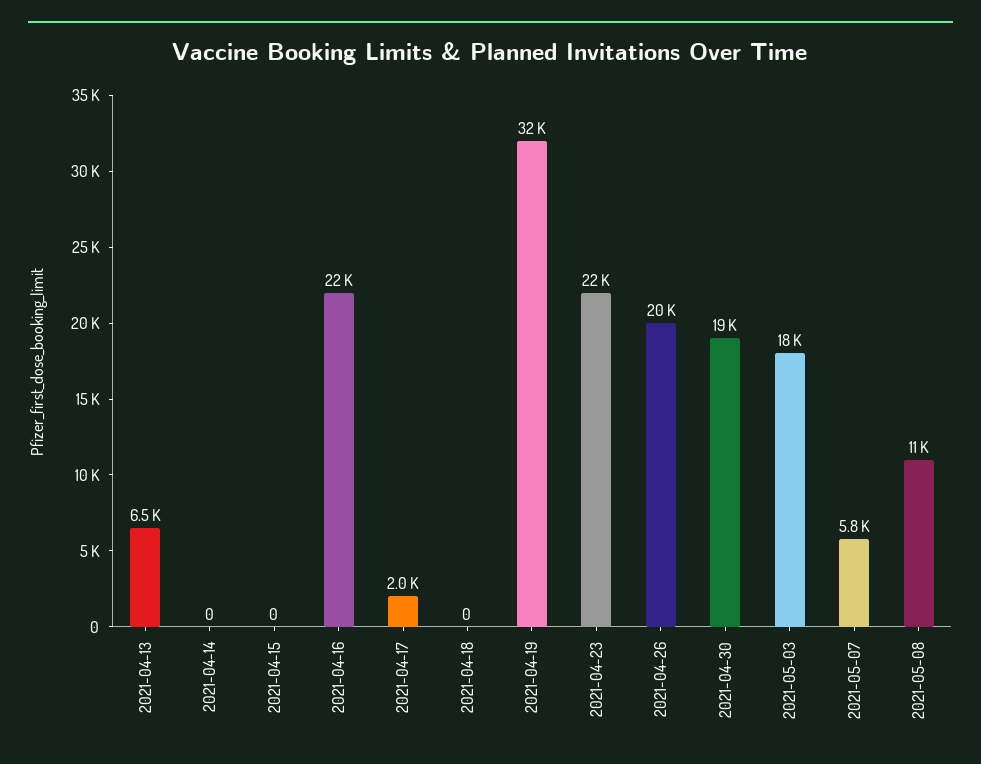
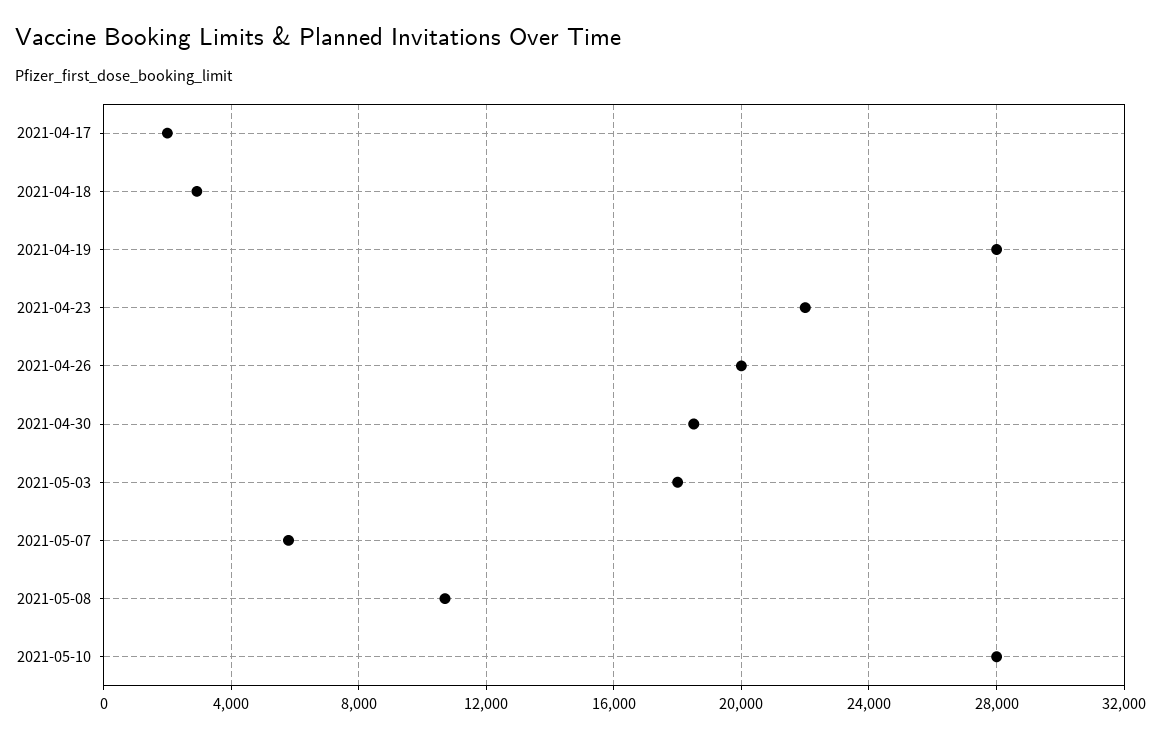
2021-04-13: 6500 -> none
2021-04-14: 0 -> none
2021-04-15: 0 -> none
2021-04-16: 22000 -> none
2021-04-18: 0 -> 3000
2021-04-19: 32000 -> 28000
2021-05-10: none -> 28000

